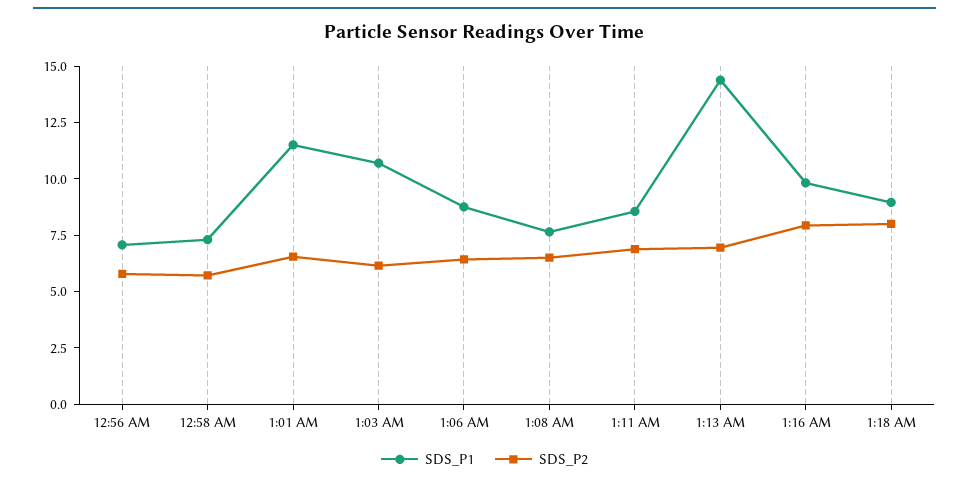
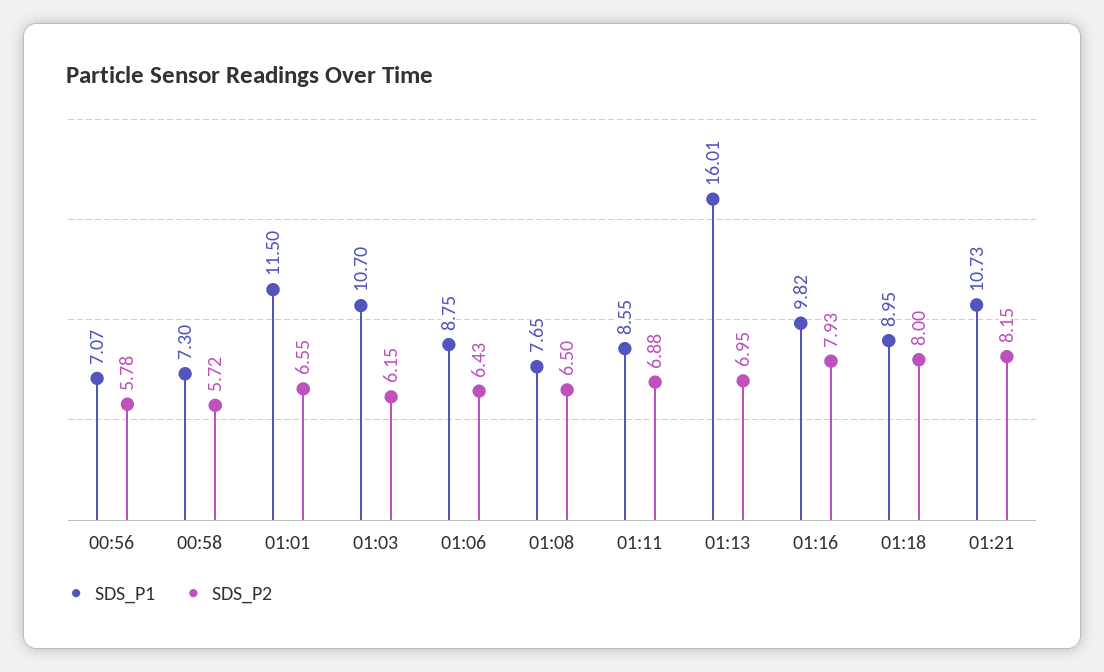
SDS_P1, 1:13 AM: 14.5 -> 16.01
SDS_P1, 01:21: none -> 10.73
SDS_P2, 01:21: none -> 8.15

